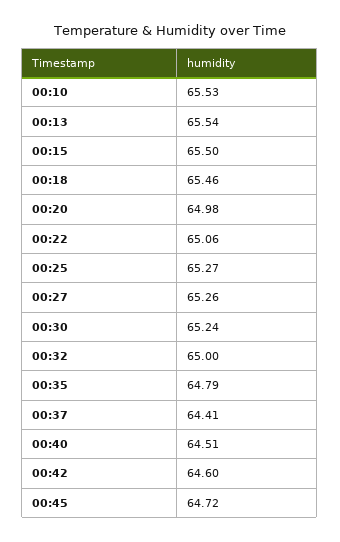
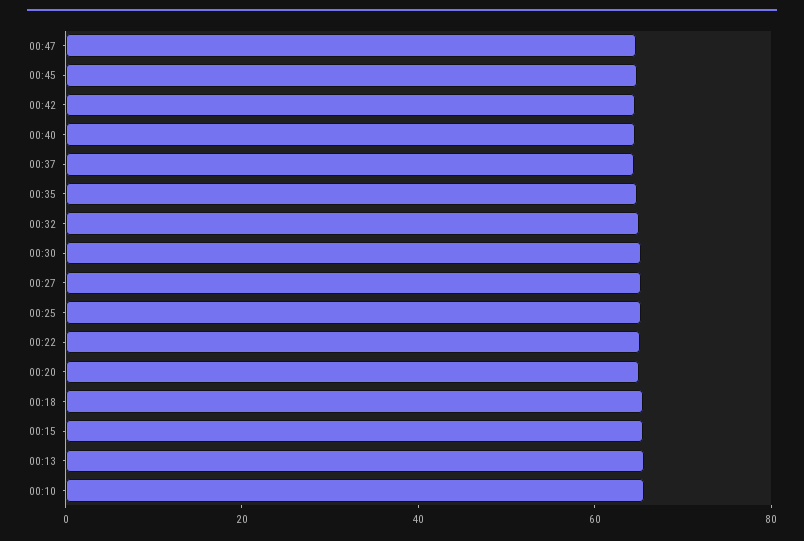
00:47: none -> 65

